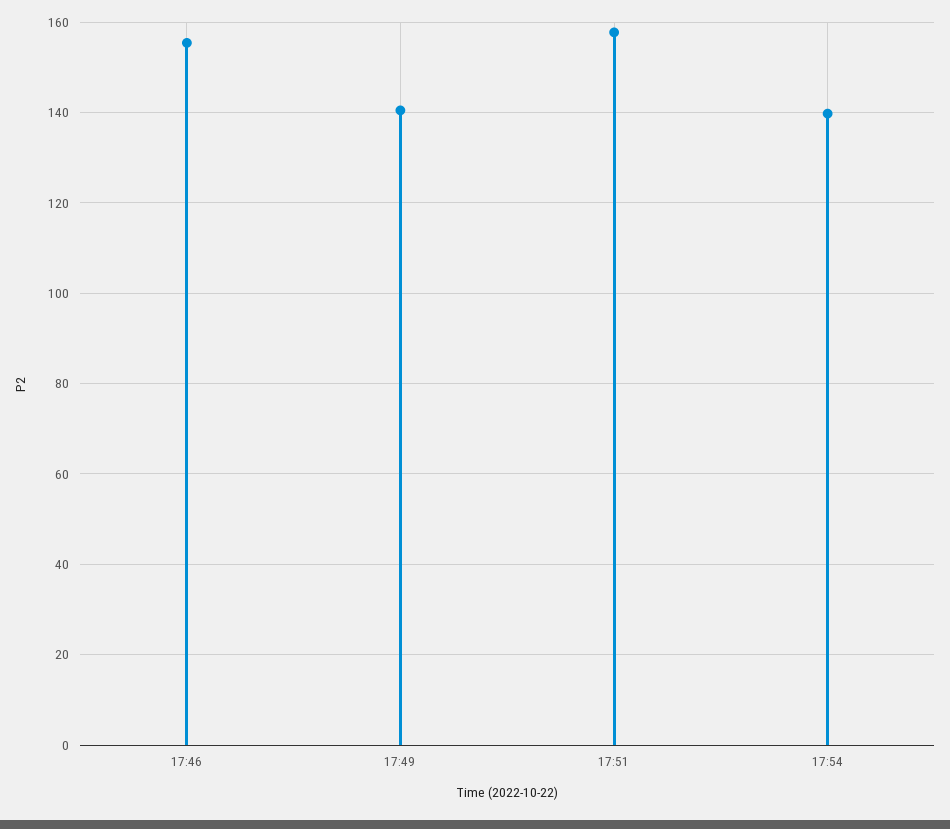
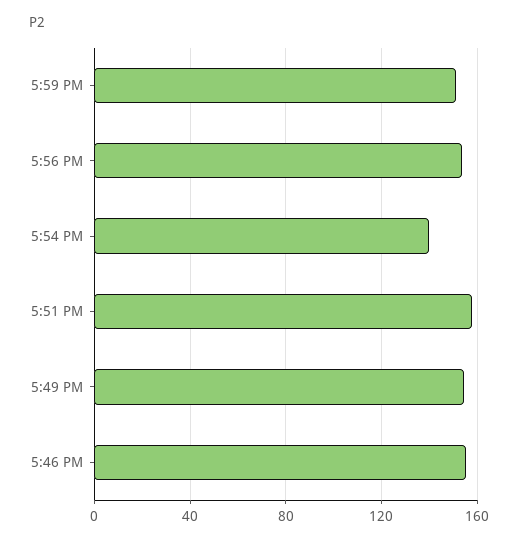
17:49: 140 -> 155
5:59 PM: none -> 150
5:56 PM: none -> 155

